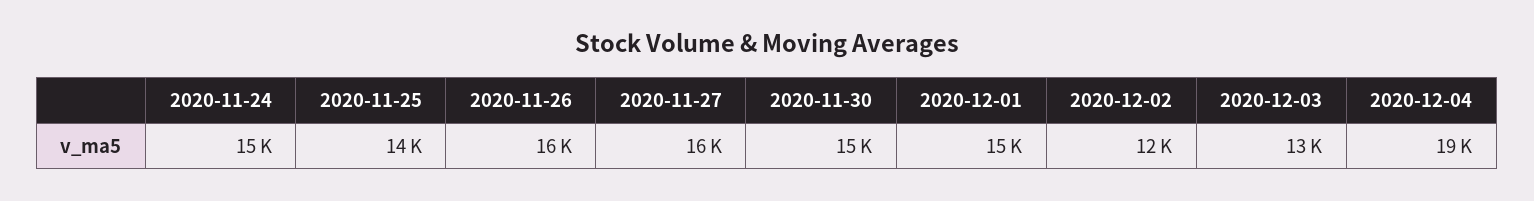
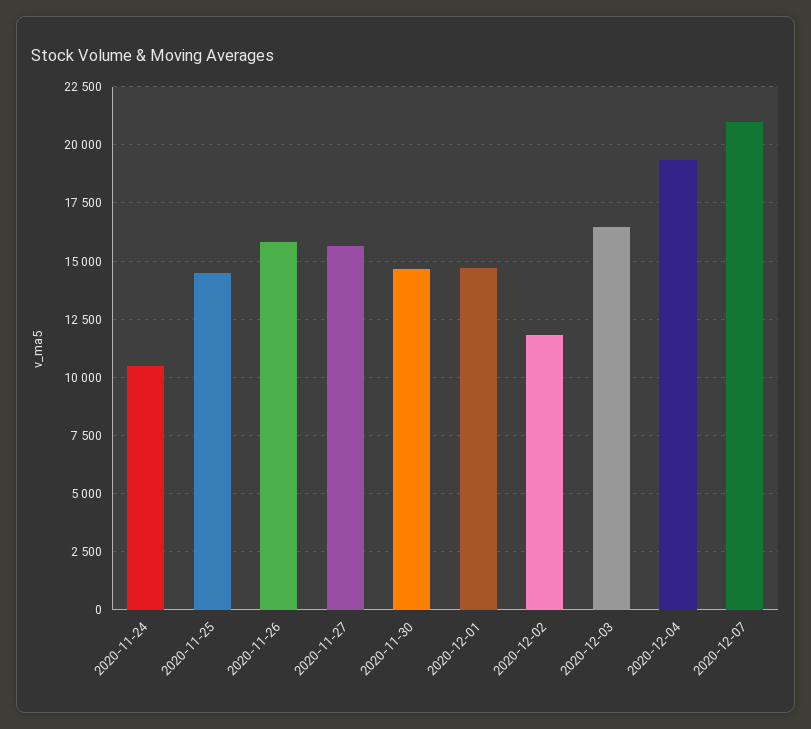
2020-11-24: 15000 -> 10500
2020-12-03: 13000 -> 16500
2020-12-07: none -> 21000

